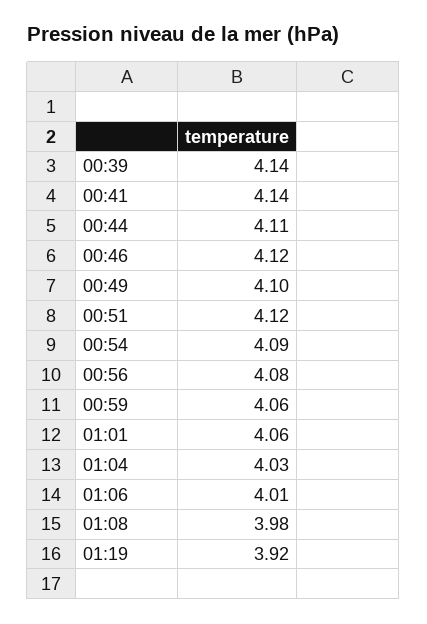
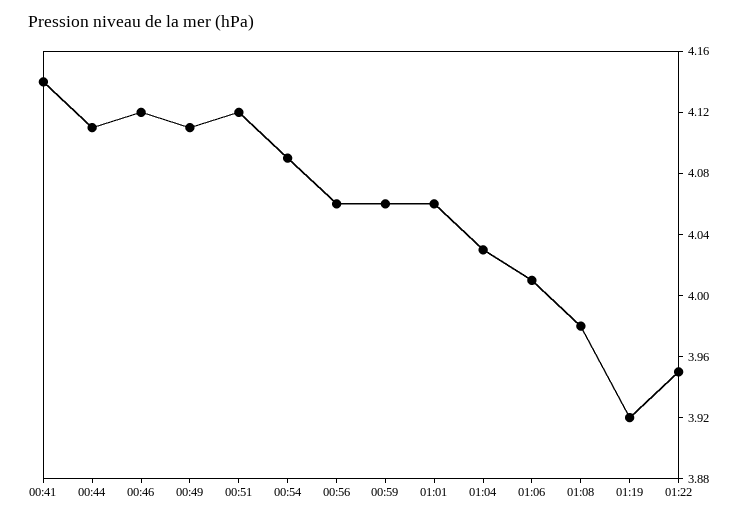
00:39: 4.14 -> none
00:49: 4.1 -> 4.11
00:56: 4.08 -> 4.06
01:22: none -> 3.95

